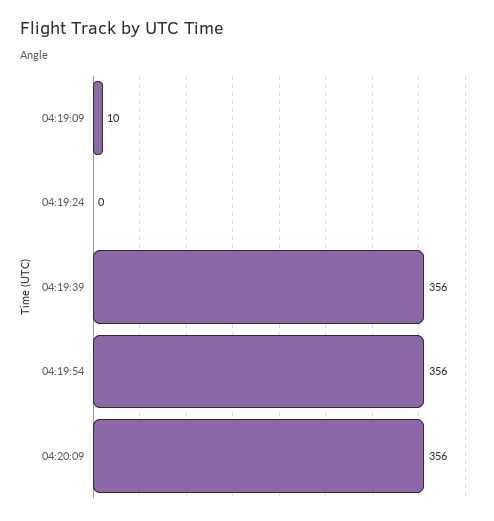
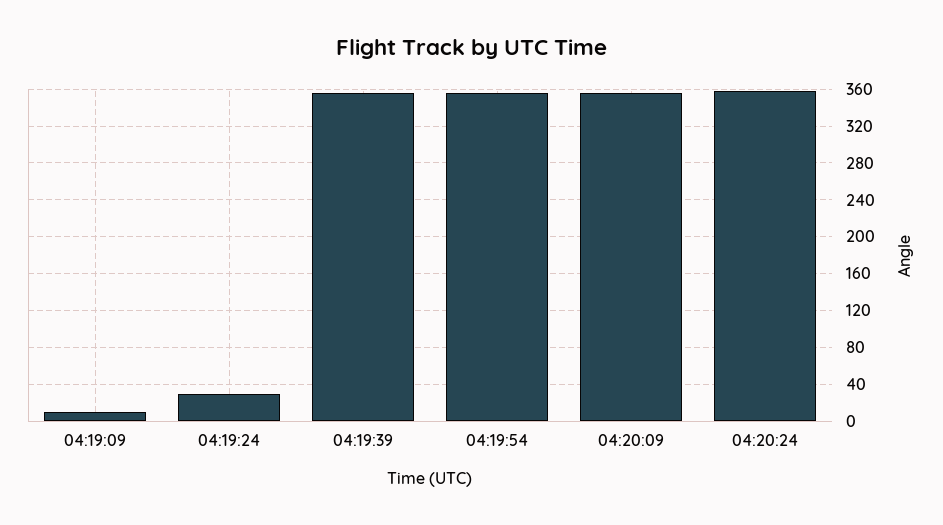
04:19:24: 0 -> 30
04:20:24: none -> 360

